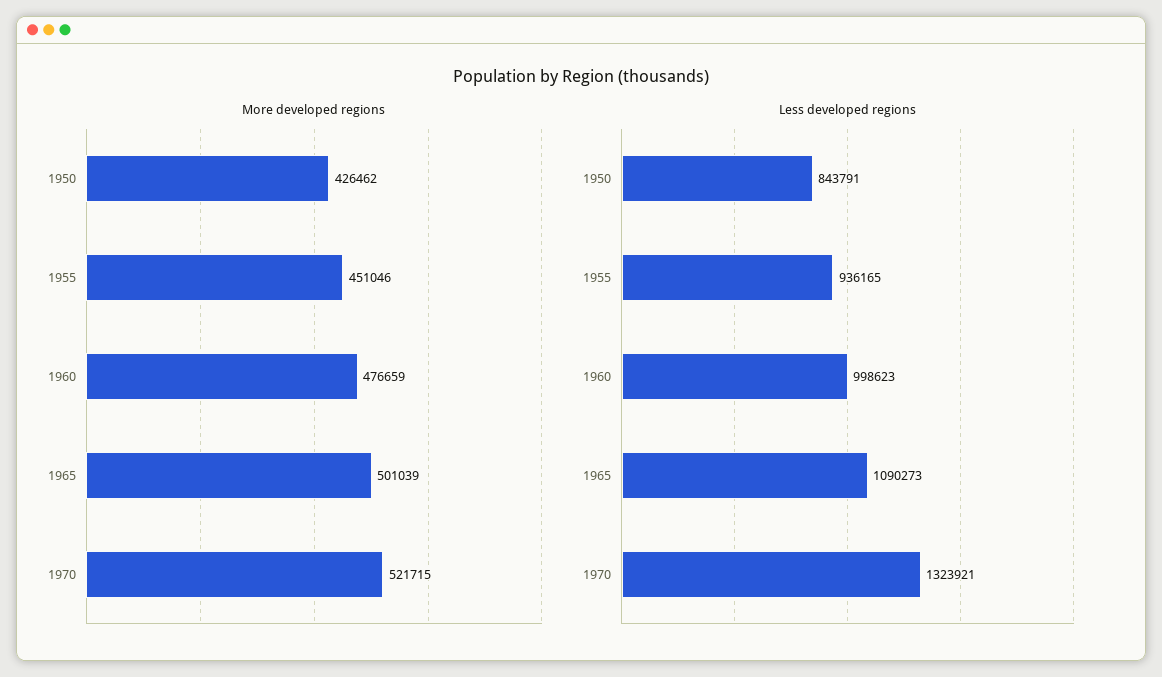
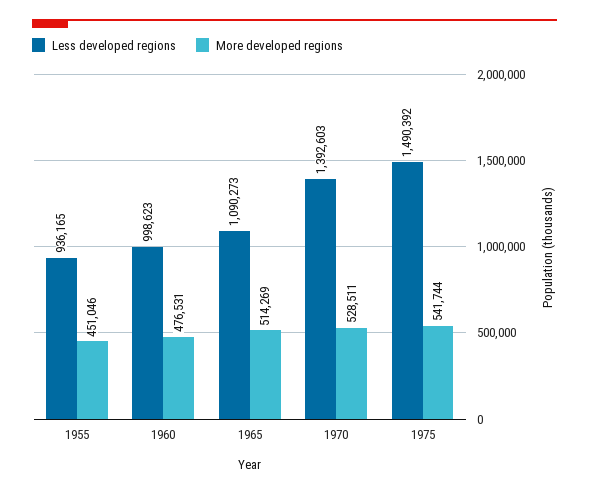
More developed regions, 1950: 426462 -> none
More developed regions, 1960: 476659 -> 476531
More developed regions, 1965: 501039 -> 514269
More developed regions, 1970: 521715 -> 528511
Less developed regions, 1950: 843791 -> none
Less developed regions, 1970: 1323921 -> 1392603
Less developed regions, 1975: none -> 1490392
More developed regions, 1975: none -> 541744

